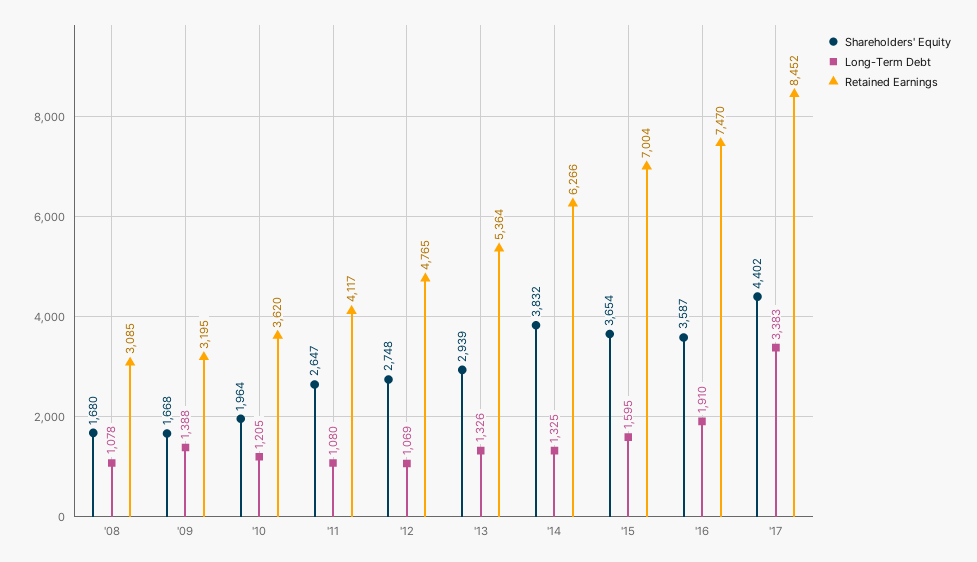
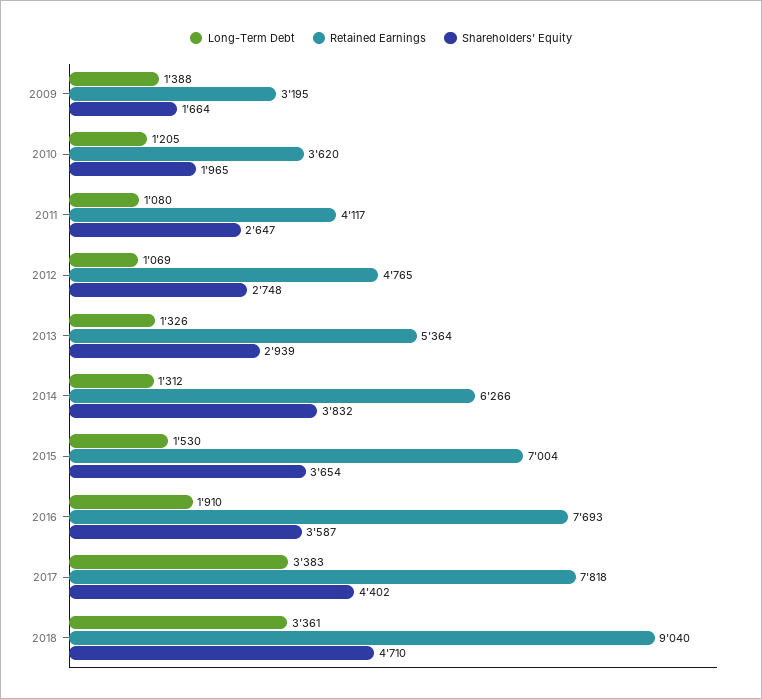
Shareholders' Equity, '08: 1680 -> none
Long-Term Debt, '08: 1078 -> none
Retained Earnings, '08: 3085 -> none
Shareholders' Equity, '09: 1668 -> 1664
Shareholders' Equity, '10: 1964 -> 1965
Long-Term Debt, '14: 1325 -> 1312
Long-Term Debt, '15: 1595 -> 1530
Retained Earnings, '16: 7470 -> 7693
Retained Earnings, '17: 8452 -> 7818
Long-Term Debt, 2018: none -> 3361
Retained Earnings, 2018: none -> 9040
Shareholders' Equity, 2018: none -> 4710

